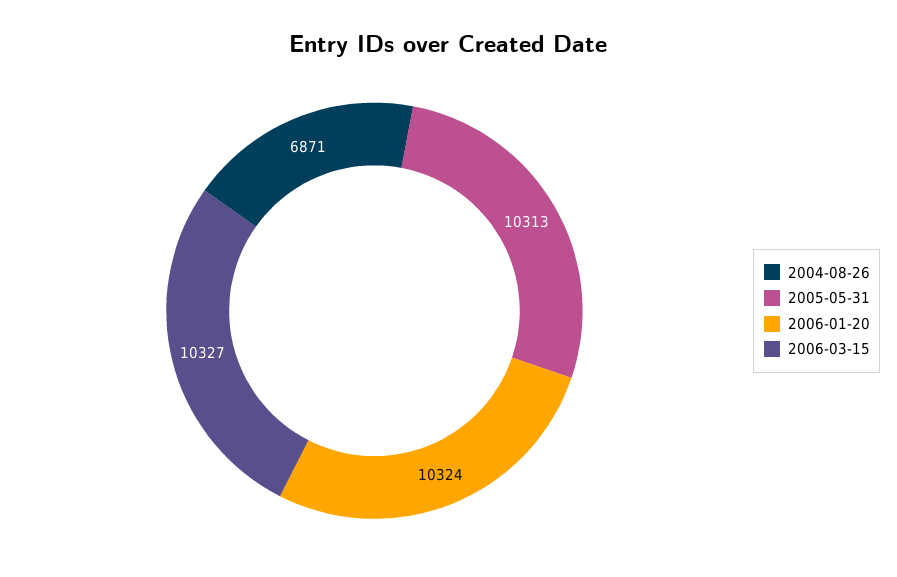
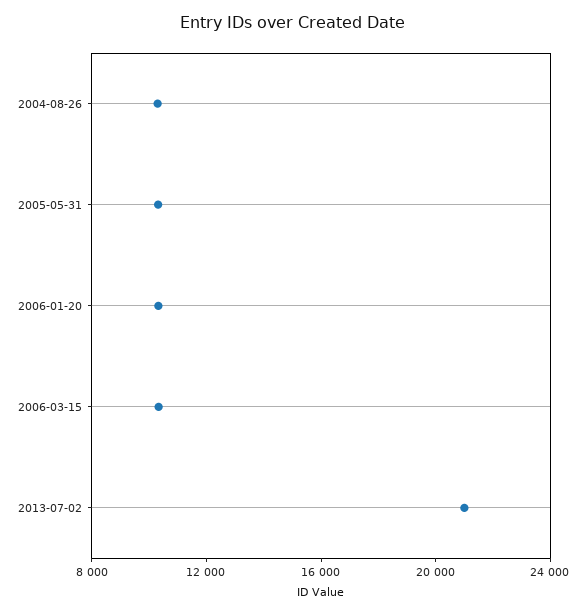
2004-08-26: 6871 -> 10000
2013-07-02: none -> 21000

